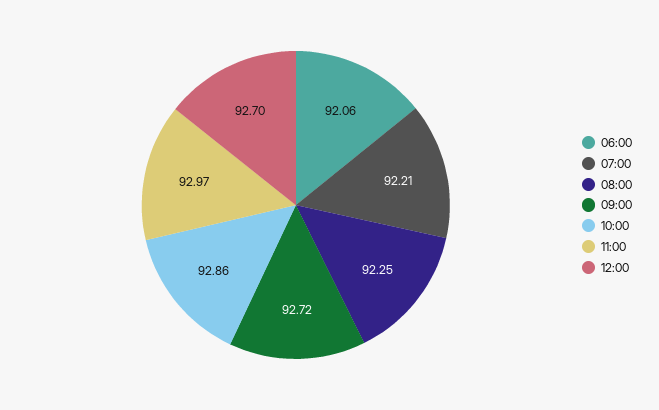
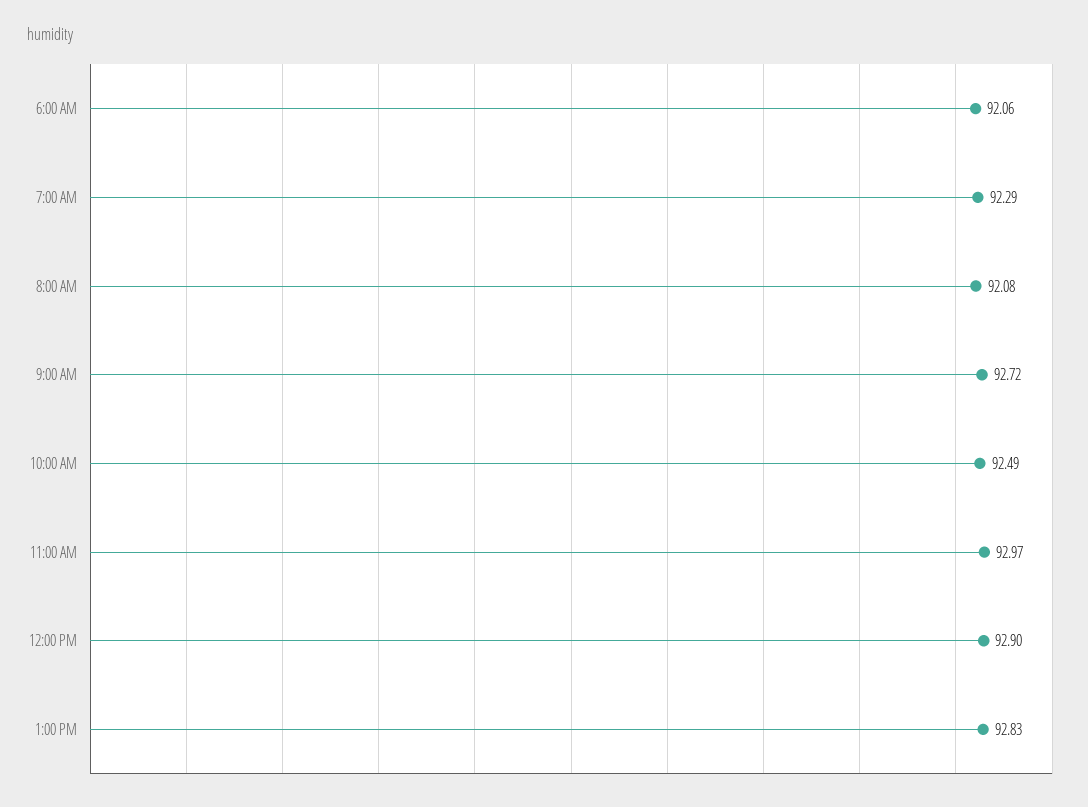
07:00: 92.21 -> 92.29
08:00: 92.25 -> 92.08
10:00: 92.86 -> 92.49
12:00: 92.7 -> 92.9
1:00 PM: none -> 92.83

